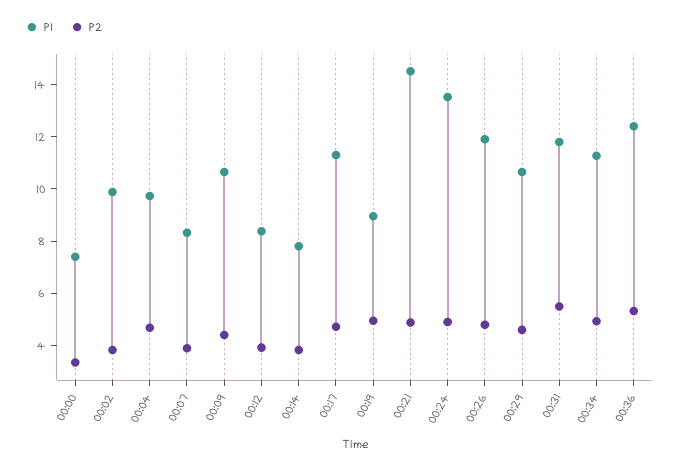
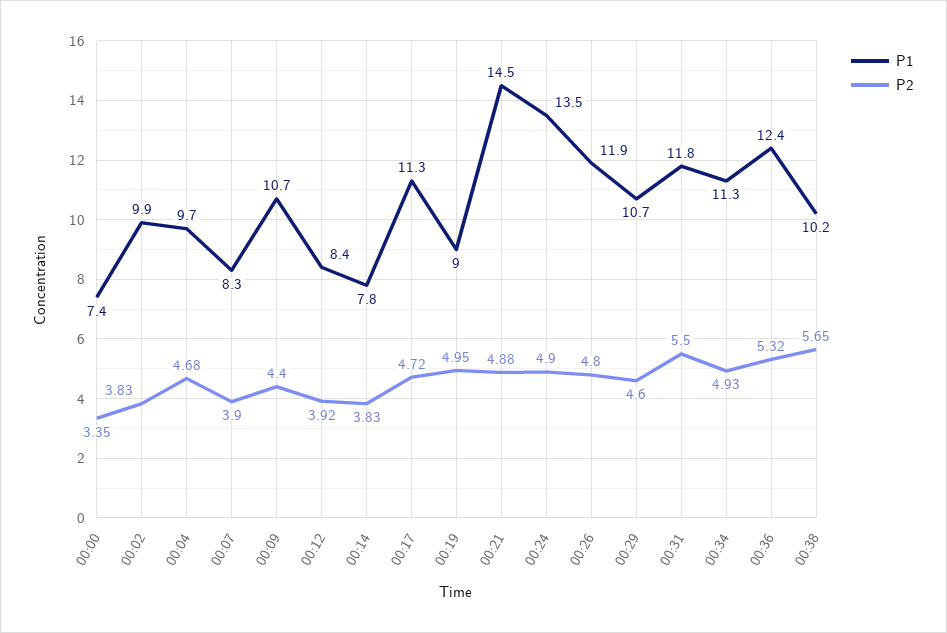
P1, 00:38: none -> 10.2
P2, 00:38: none -> 5.65

